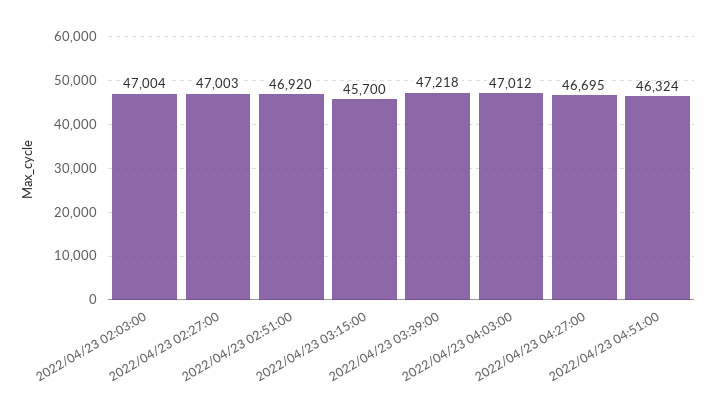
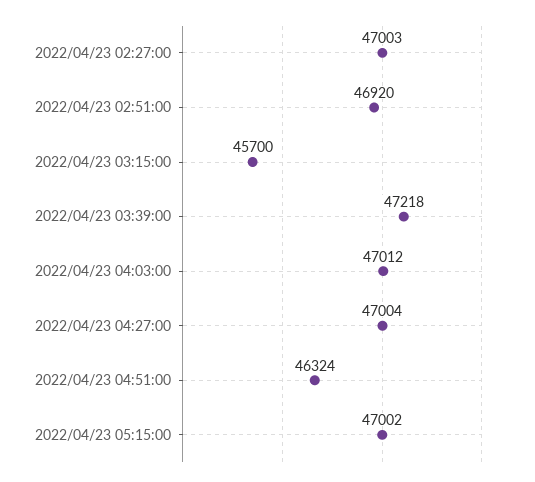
2022/04/23 02:03:00: 47004 -> none
2022/04/23 04:27:00: 46695 -> 47004
2022/04/23 05:15:00: none -> 47002

